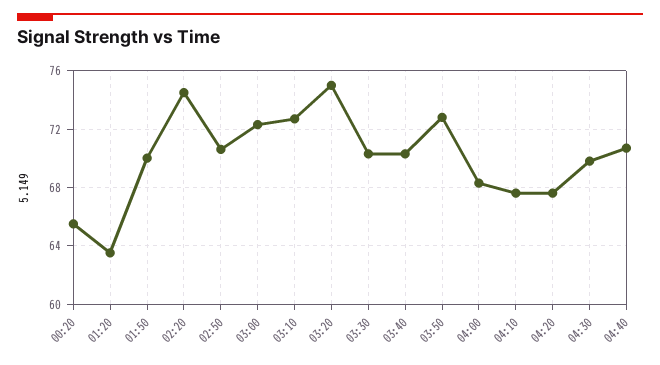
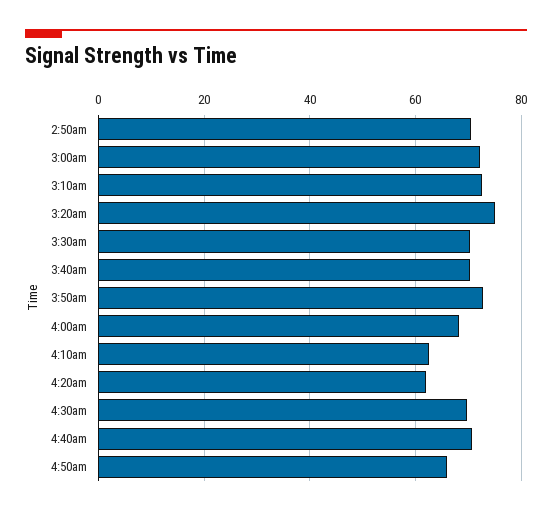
00:20: 65.5 -> none
01:20: 63.5 -> none
01:50: 70 -> none
02:20: 74.5 -> none
04:10: 67.5 -> 62
04:20: 67.5 -> 62
4:50am: none -> 66

